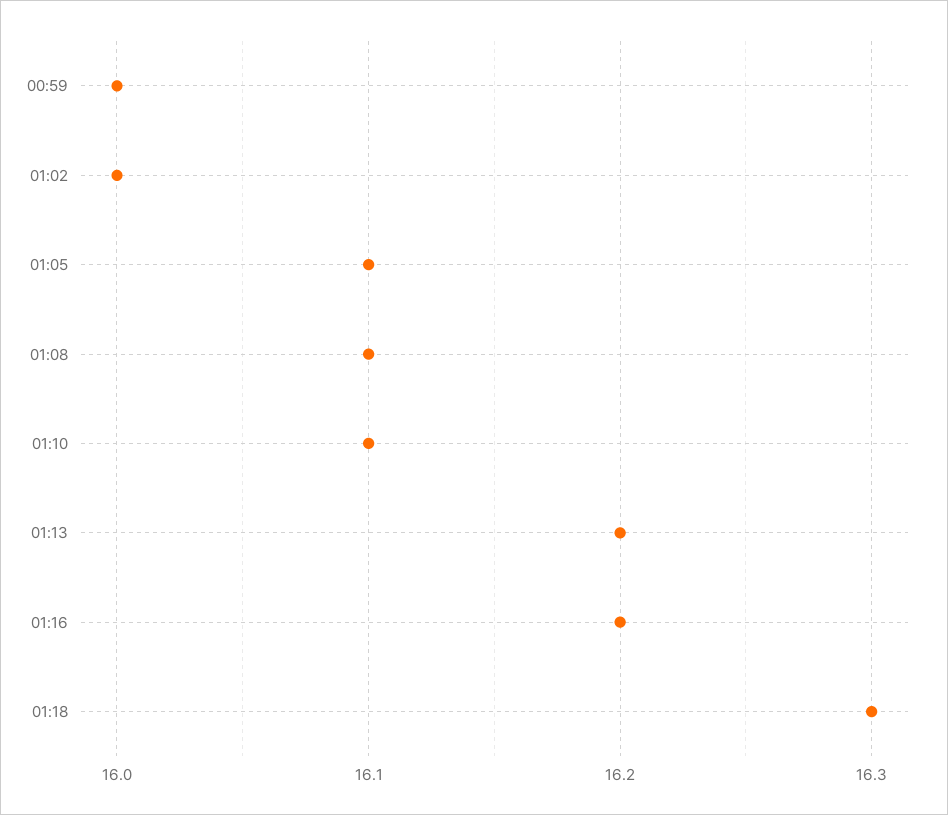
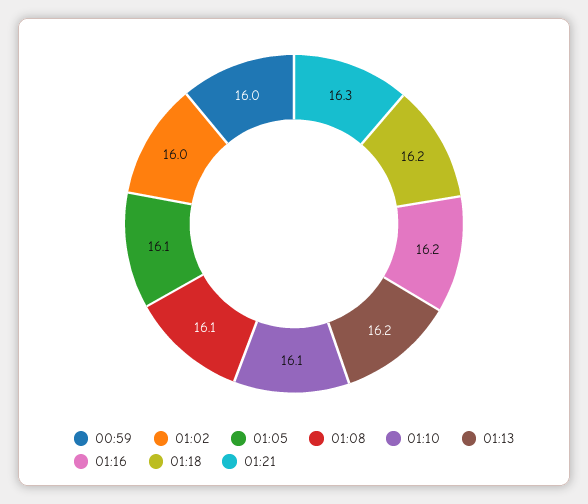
01:18: 16.3 -> 16.2
01:21: none -> 16.3

